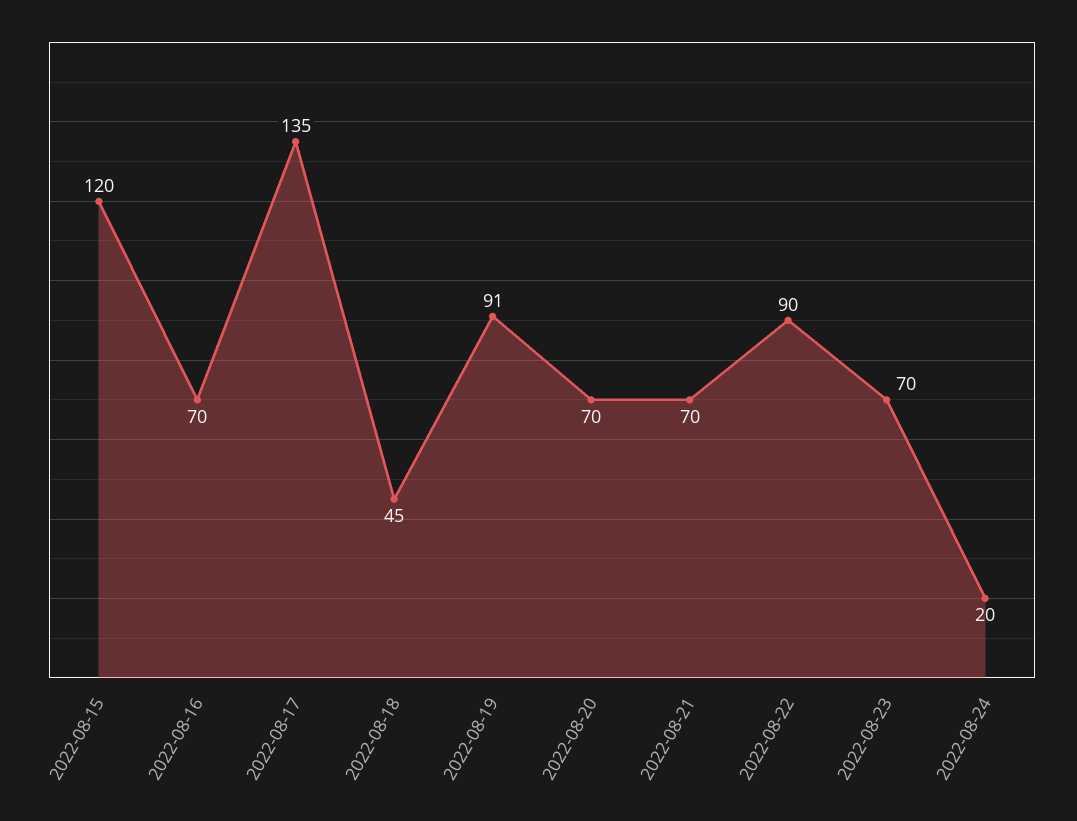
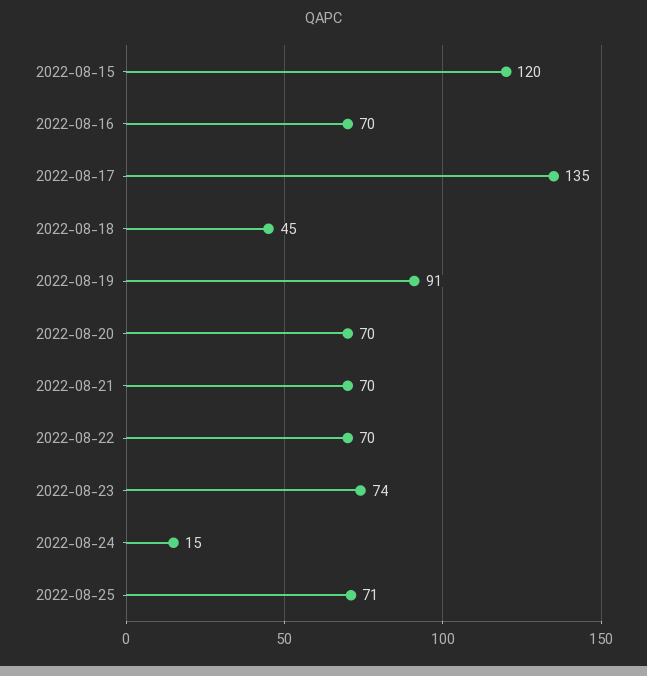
2022-08-22: 90 -> 70
2022-08-23: 70 -> 74
2022-08-24: 20 -> 15
2022-08-25: none -> 71

